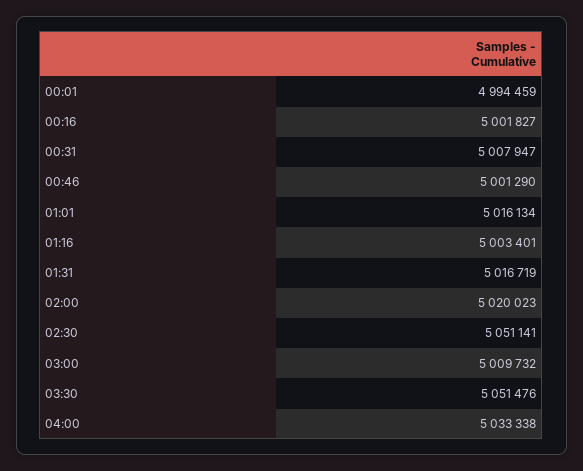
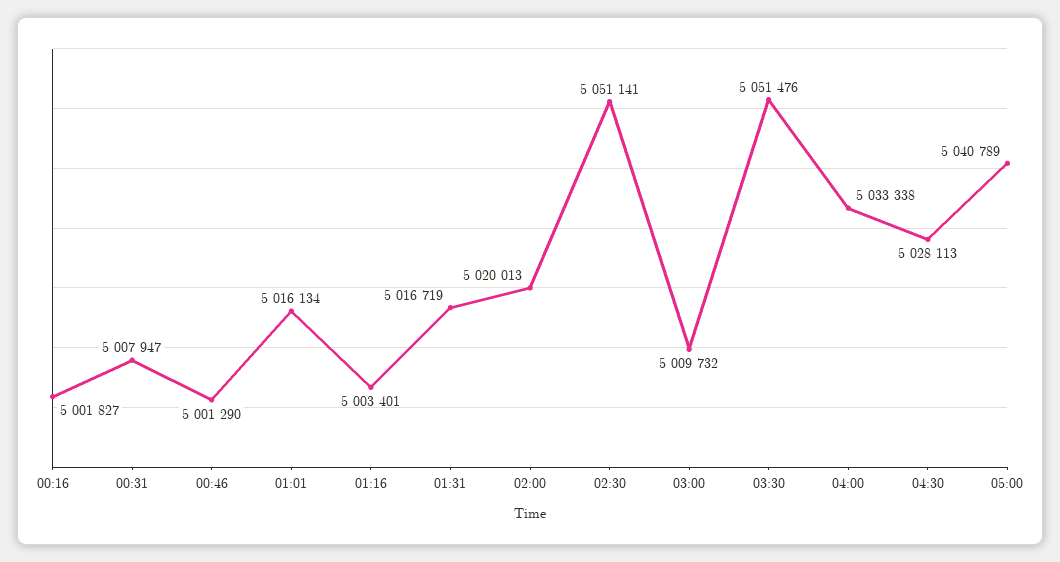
00:01: 4994459 -> none
02:00: 5020023 -> 5020013
04:30: none -> 5028113
05:00: none -> 5040789

